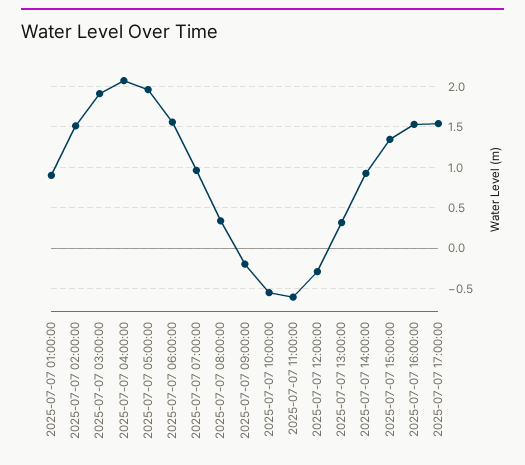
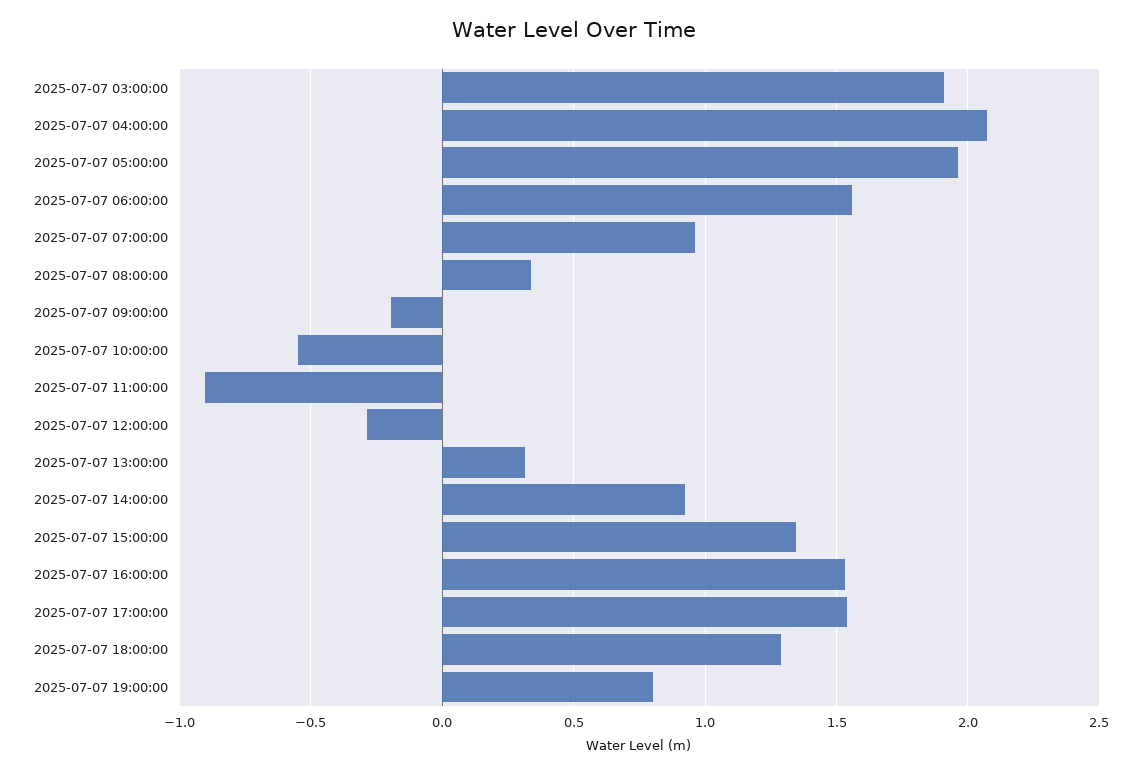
2025-07-07 01:00:00: 0.9 -> none
2025-07-07 02:00:00: 1.5 -> none
2025-07-07 11:00:00: -0.6 -> -0.9
2025-07-07 18:00:00: none -> 1.3
2025-07-07 19:00:00: none -> 0.8

